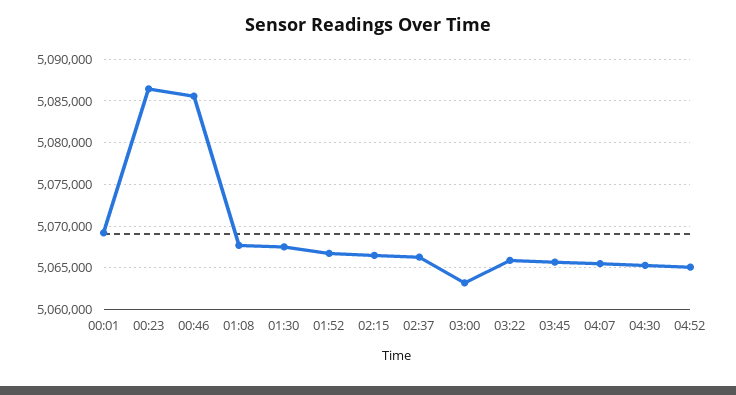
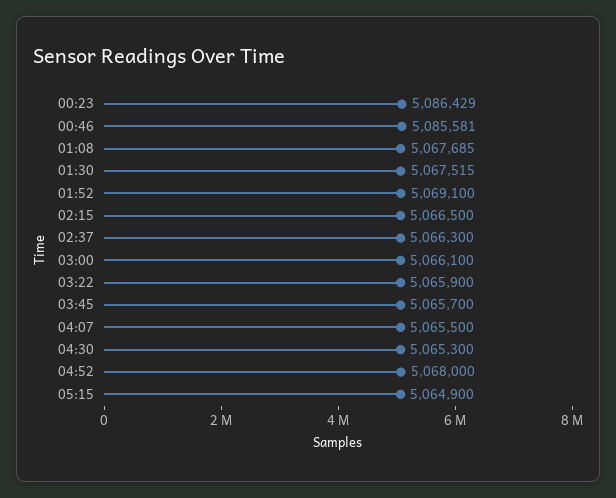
00:01: 5069000 -> none
01:52: 5067000 -> 5069100
03:00: 5063000 -> 5066100
04:52: 5065000 -> 5068000
05:15: none -> 5064900

